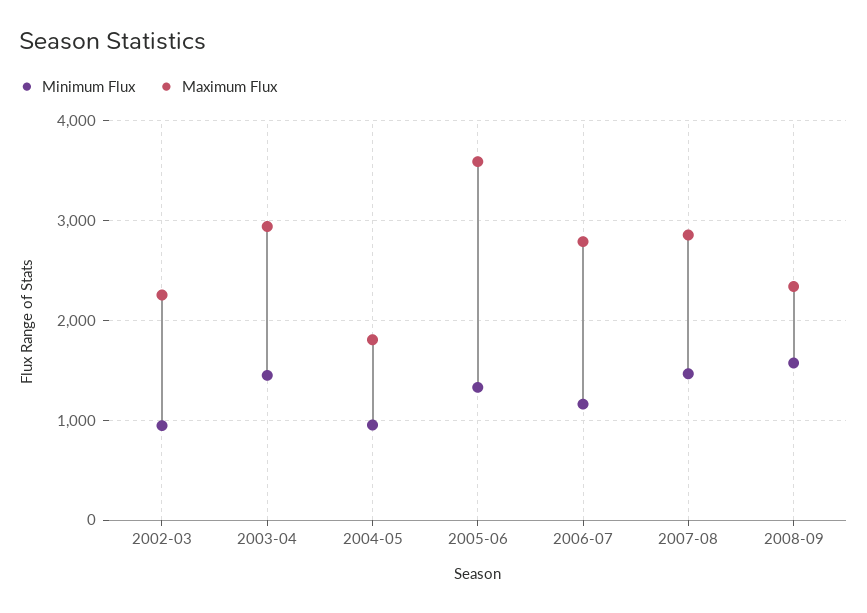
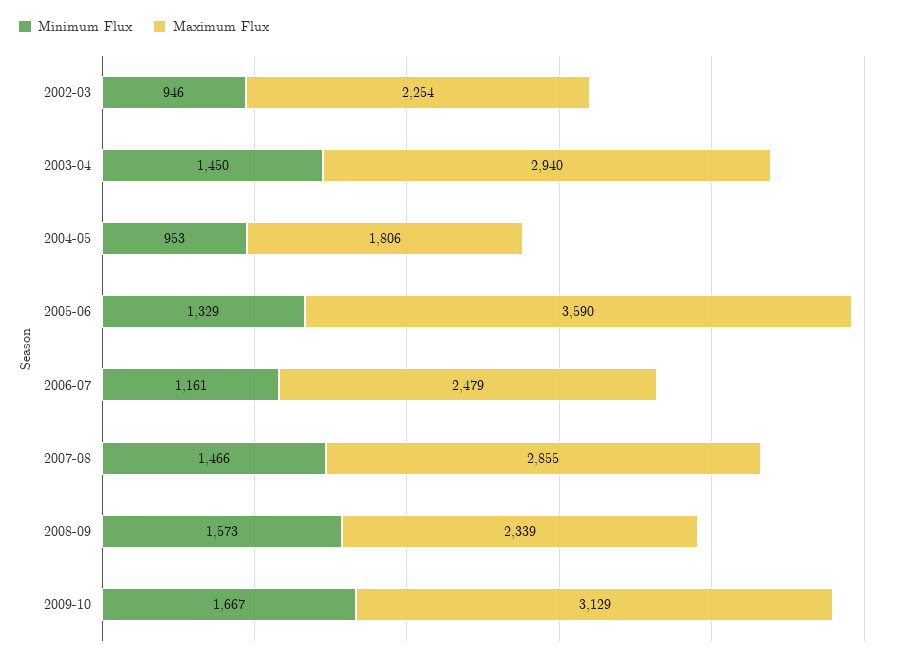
Maximum Flux, 2006-07: 2800 -> 2479
Minimum Flux, 2009-10: none -> 1667
Maximum Flux, 2009-10: none -> 3129

